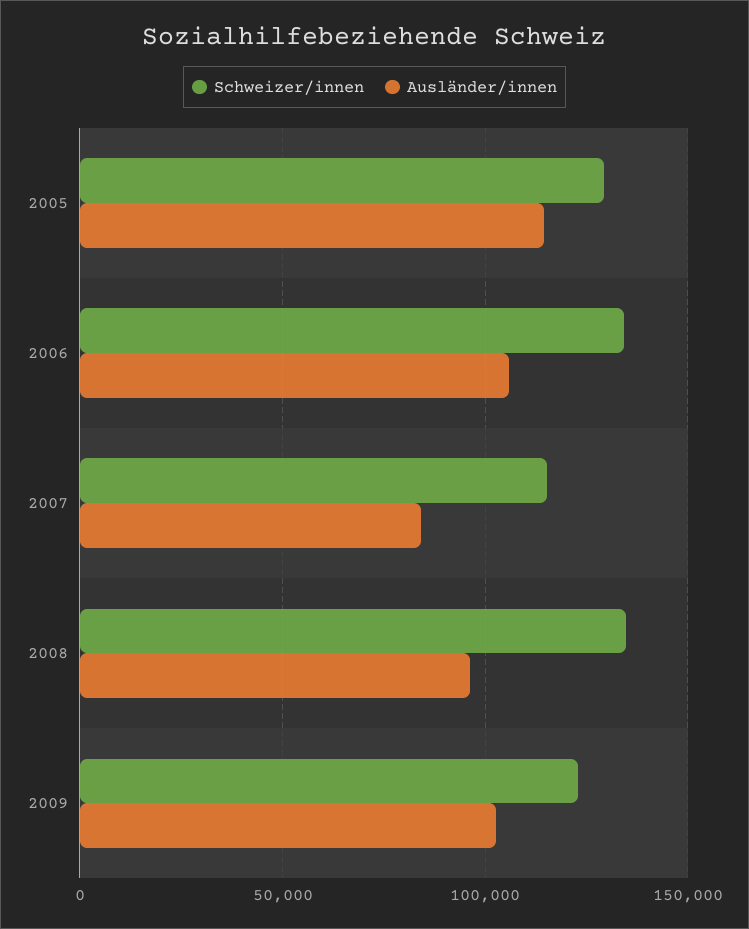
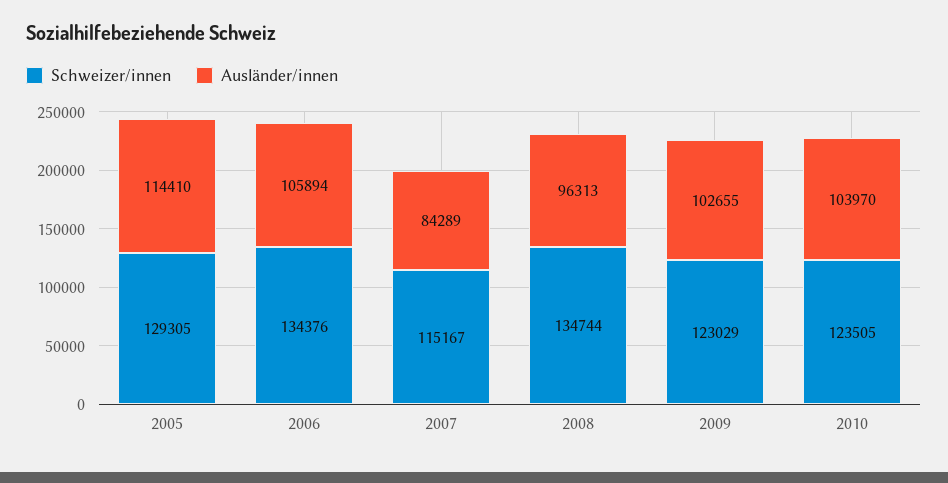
Schweizer/innen, 2010: none -> 123505
Ausländer/innen, 2010: none -> 103970

